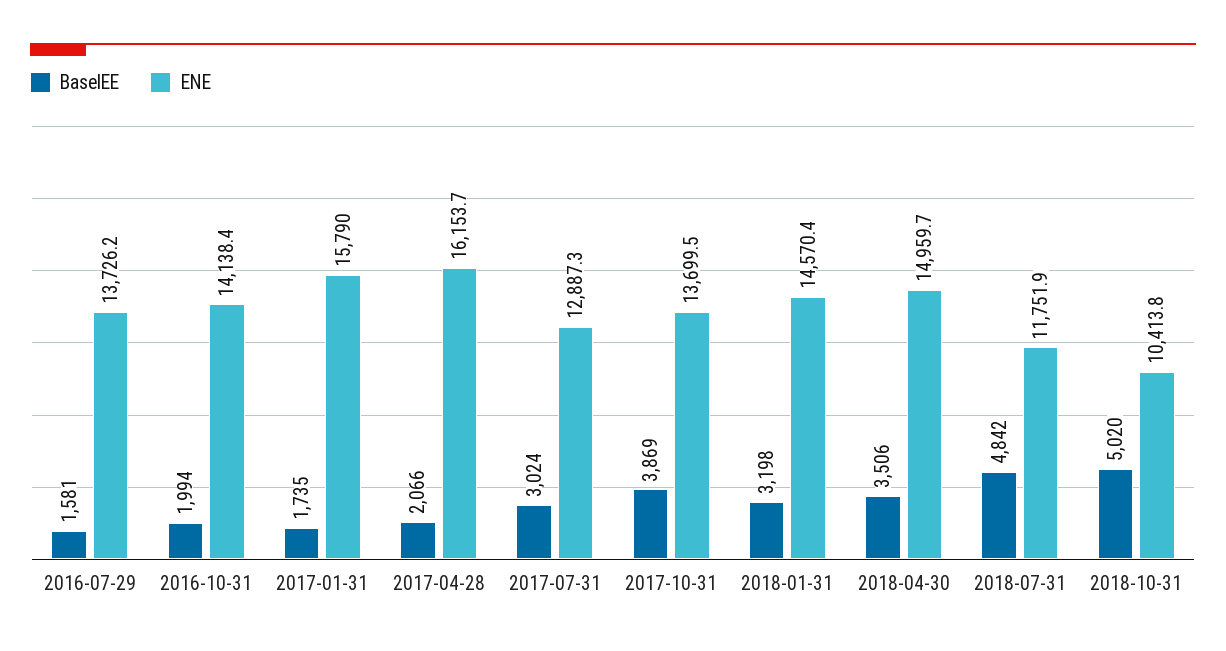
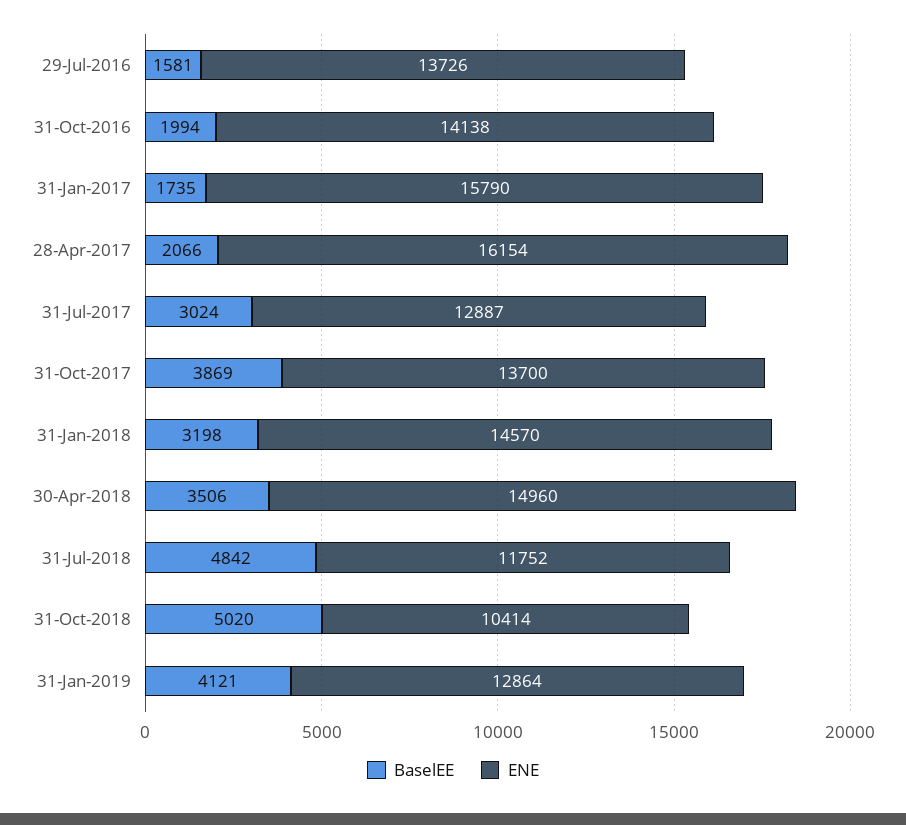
BaselEE, 31-Jan-2019: none -> 4121
ENE, 31-Jan-2019: none -> 12864

